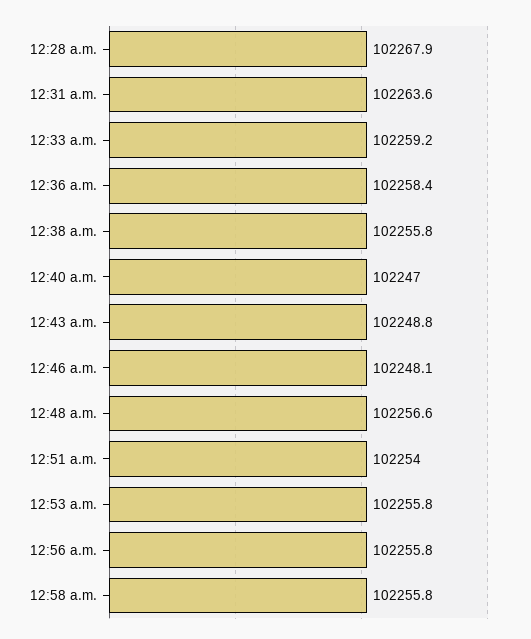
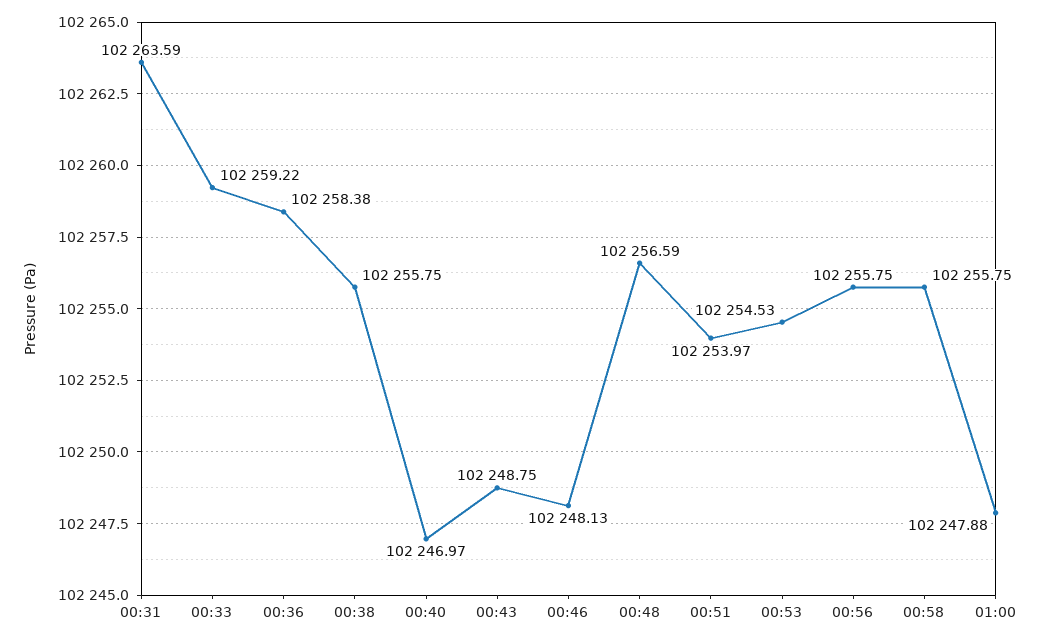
12:28 a.m.: 102267.9 -> none
12:53 a.m.: 102255.8 -> 102254.53
01:00: none -> 102247.88

